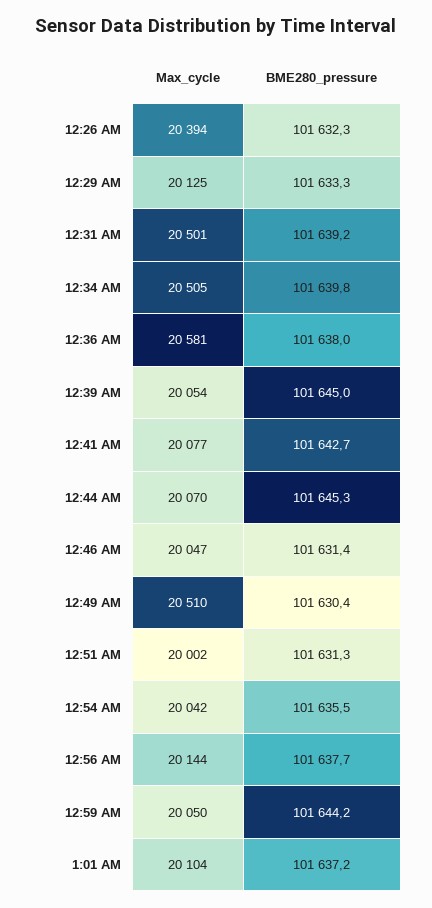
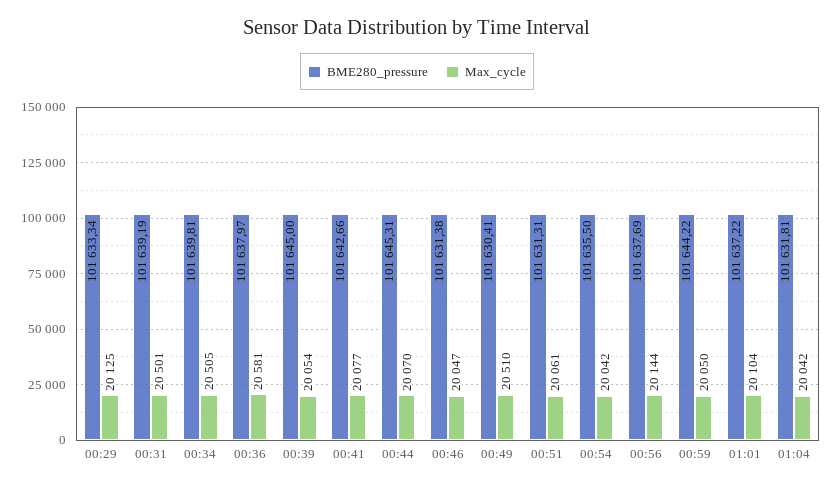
Max_cycle, 12:26 AM: 20394 -> none
BME280_pressure, 12:26 AM: 101632.3 -> none
Max_cycle, 12:51 AM: 20002 -> 20061
BME280_pressure, 01:04: none -> 101631.81
Max_cycle, 01:04: none -> 20042

